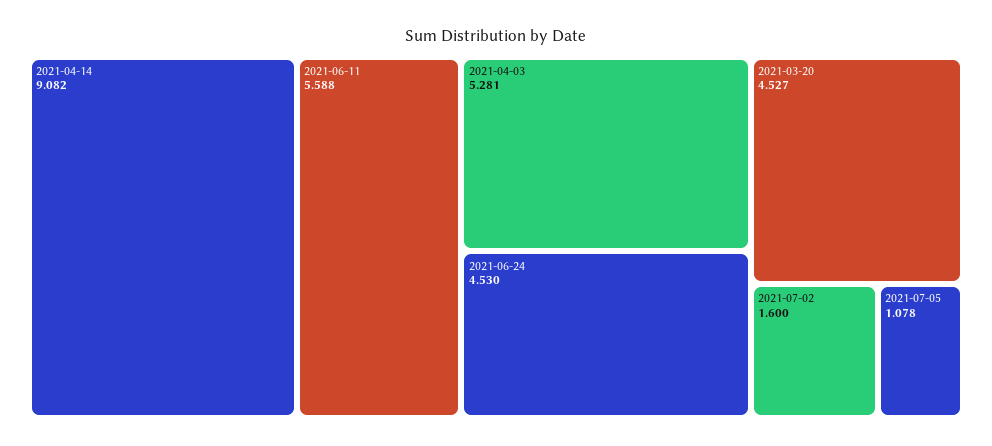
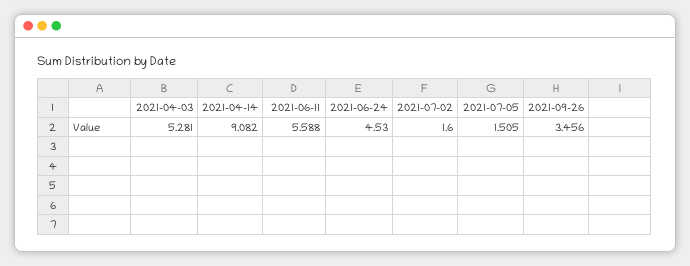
2021-03-20: 4.527 -> none
2021-07-05: 1.078 -> 1.505
2021-09-26: none -> 3.456

